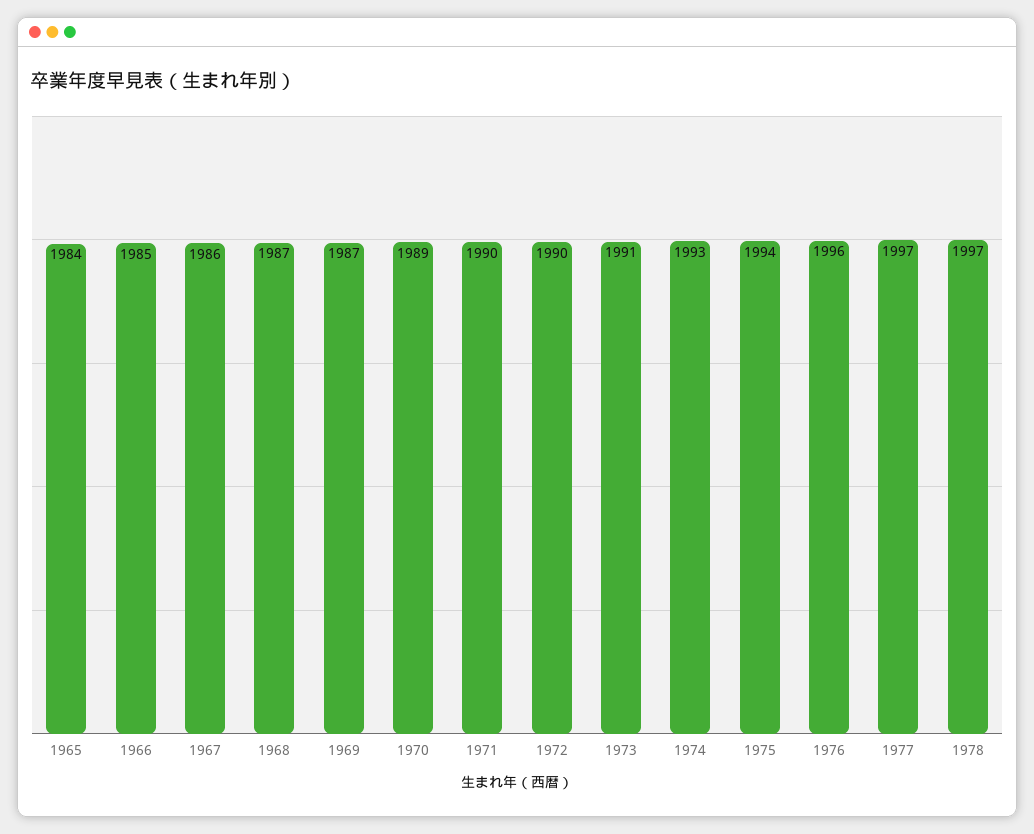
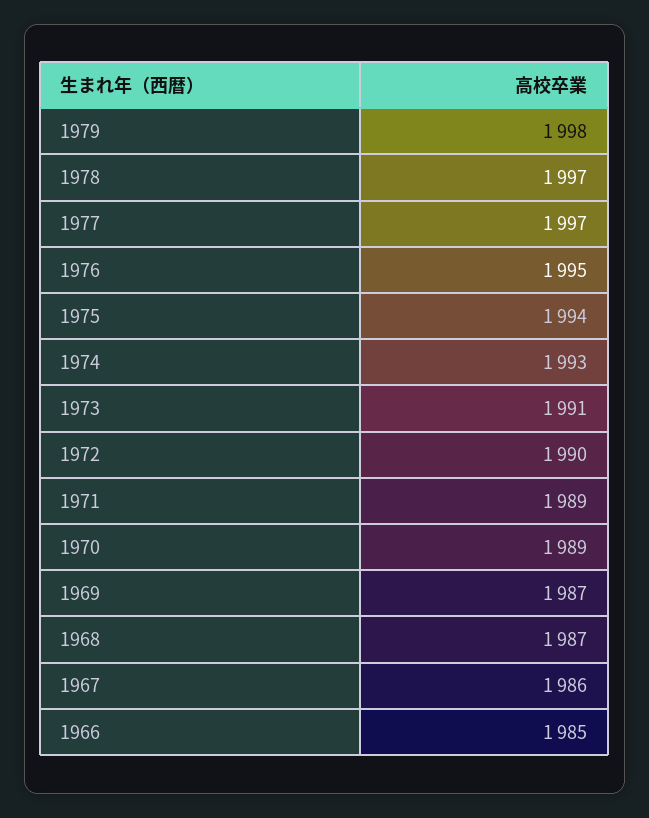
1965: 1984 -> none
1971: 1990 -> 1989
1976: 1996 -> 1995
1979: none -> 1998

